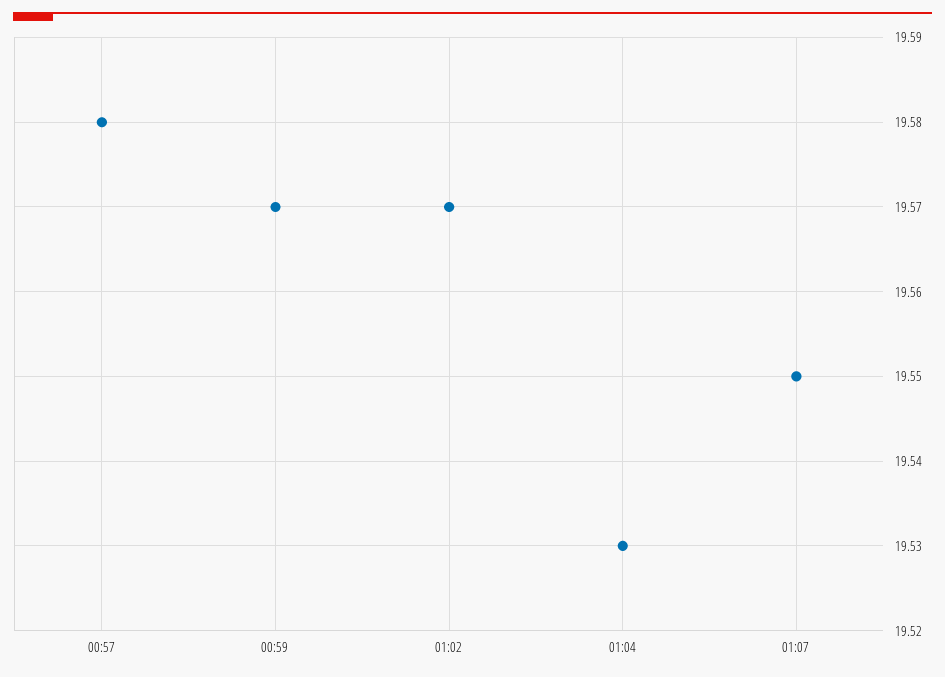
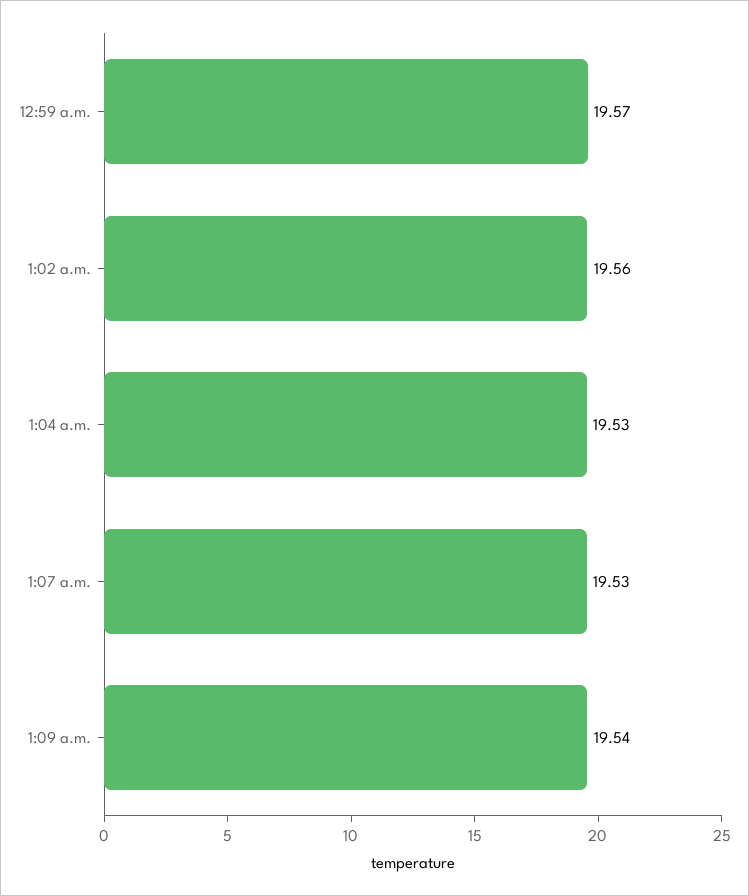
00:57: 19.58 -> none
01:02: 19.57 -> 19.56
01:07: 19.55 -> 19.53
1:09 a.m.: none -> 19.54

